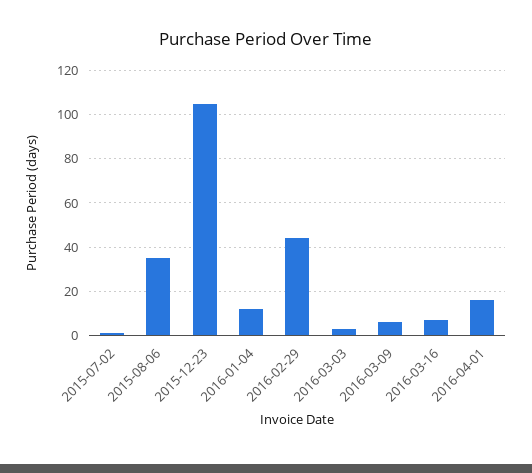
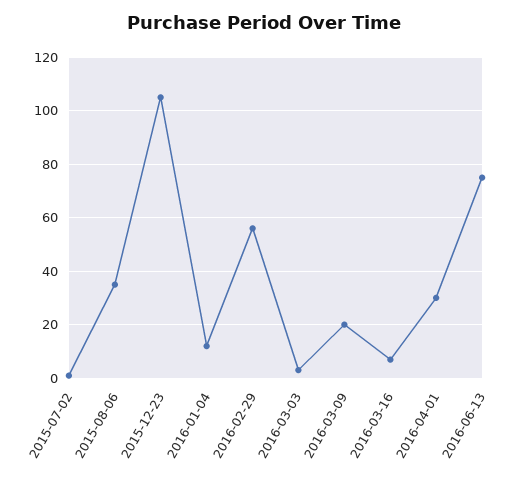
2016-02-29: 45 -> 55
2016-03-09: 5 -> 20
2016-04-01: 15 -> 30
2016-06-13: none -> 75

